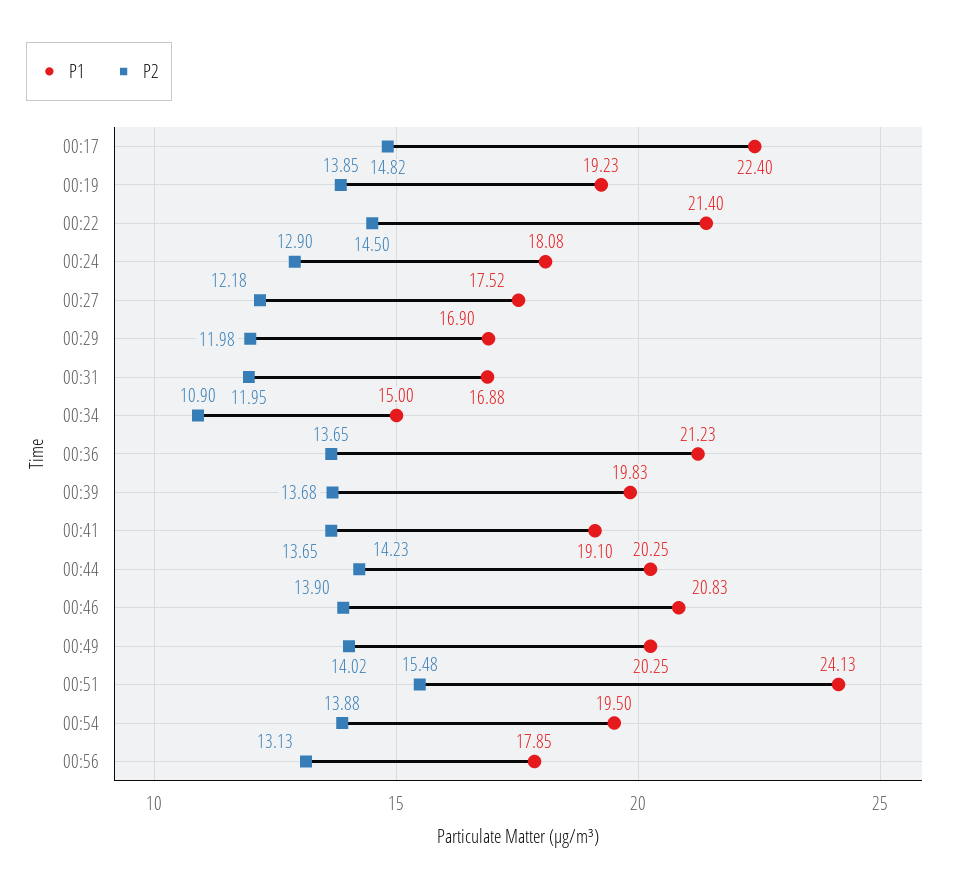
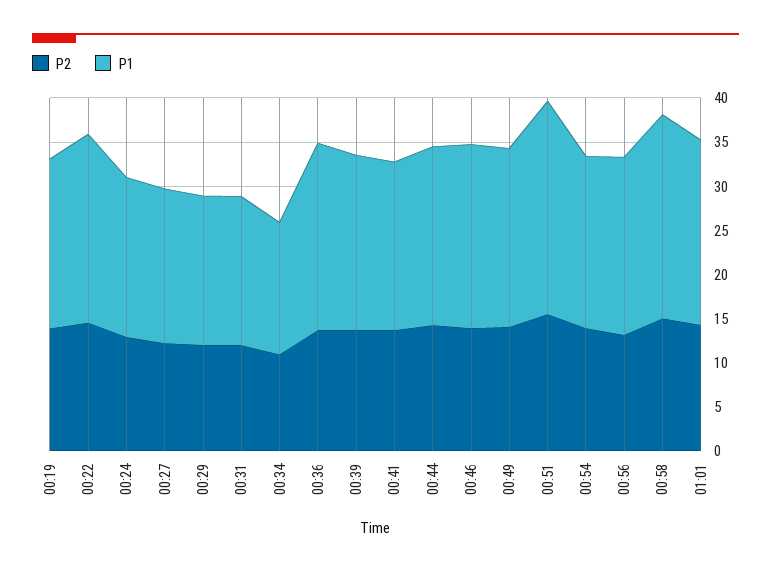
P1, 00:17: 22.4 -> none
P2, 00:17: 14.82 -> none
P1, 00:56: 17.85 -> 20
P2, 00:58: none -> 15
P1, 00:58: none -> 23
P2, 01:01: none -> 14
P1, 01:01: none -> 21

